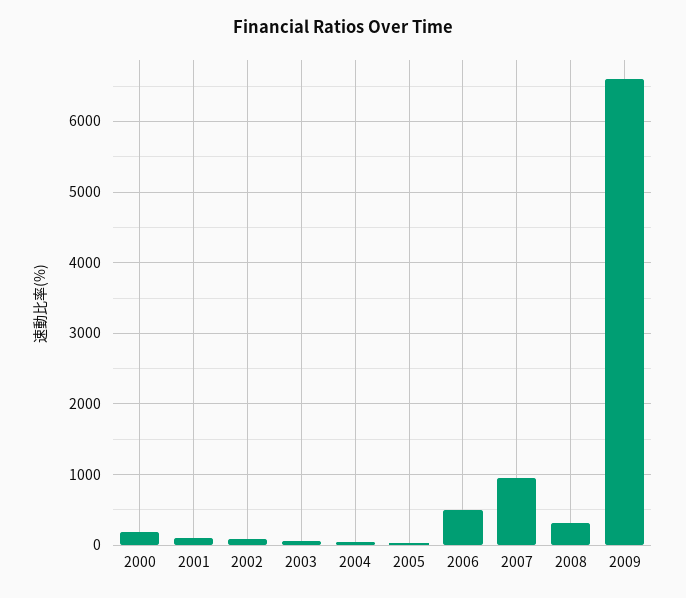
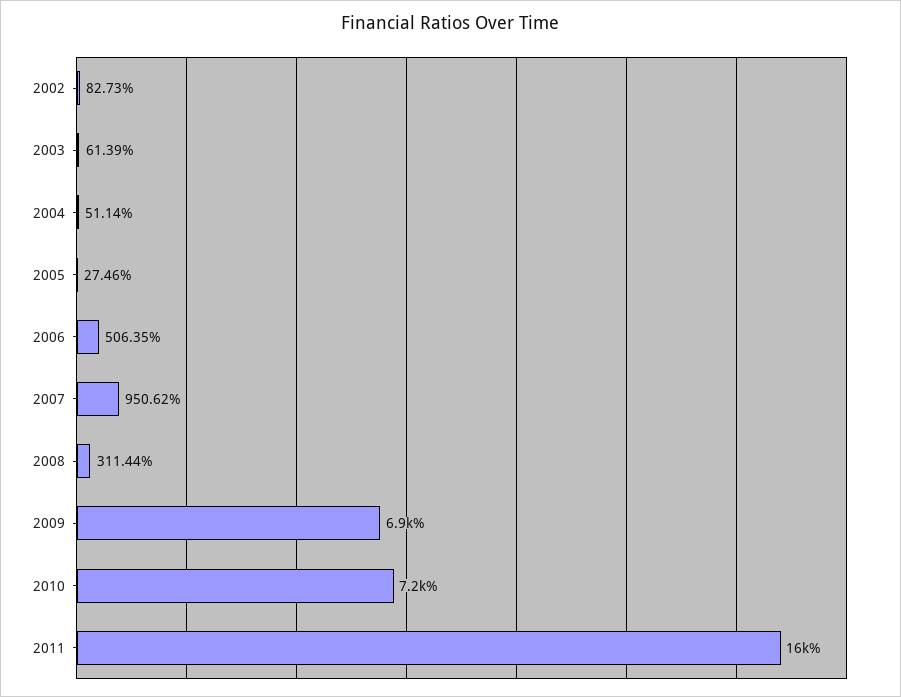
2000: 200 -> none
2001: 100 -> none
2009: 6600 -> 6900
2010: none -> 7200
2011: none -> 16000

